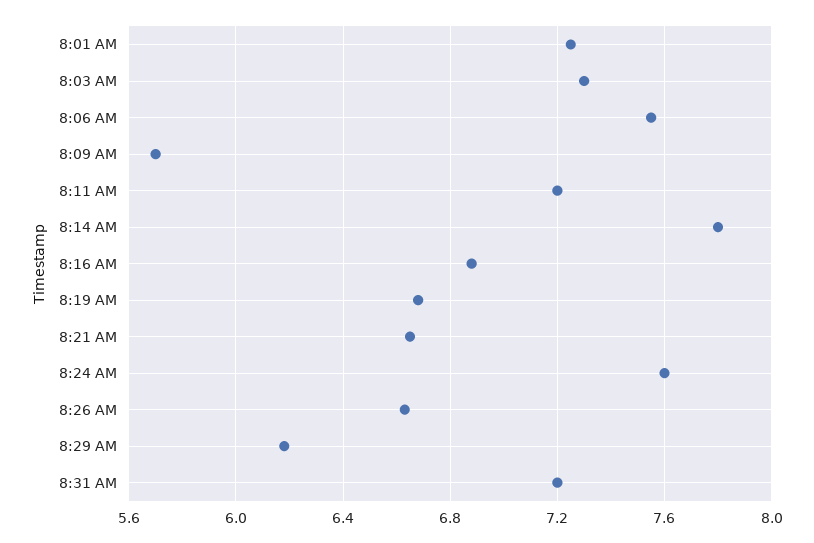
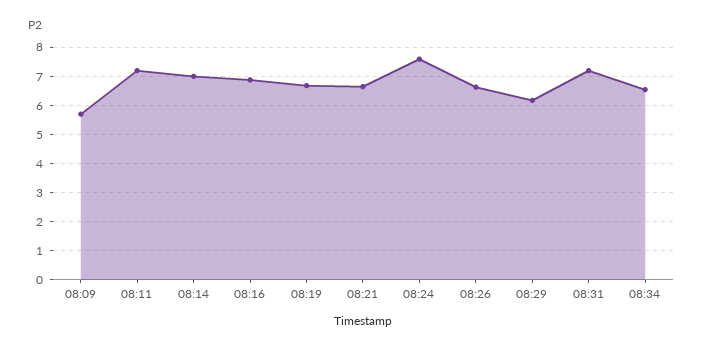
8:01 AM: 7.25 -> none
8:03 AM: 7.3 -> none
8:06 AM: 7.55 -> none
8:14 AM: 7.8 -> 7
08:34: none -> 6.5

